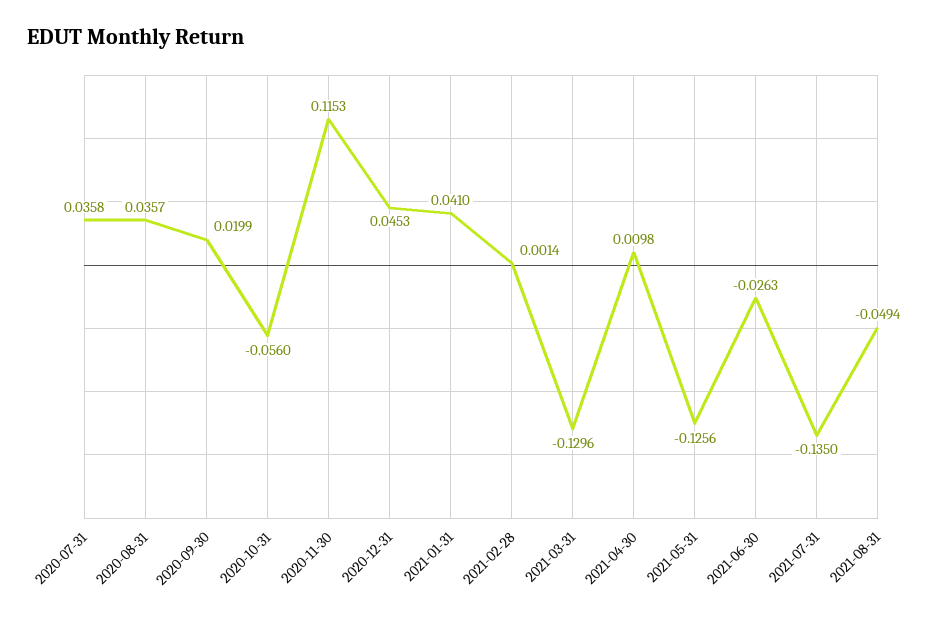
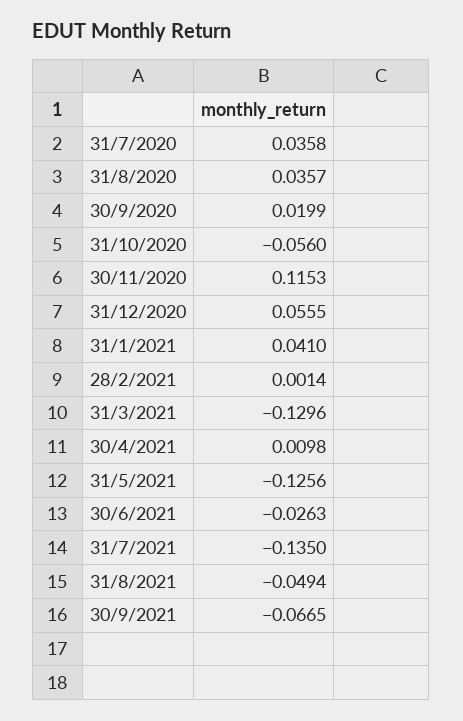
2020-12-31: 0.0453 -> 0.0555
30/9/2021: none -> -0.0665

